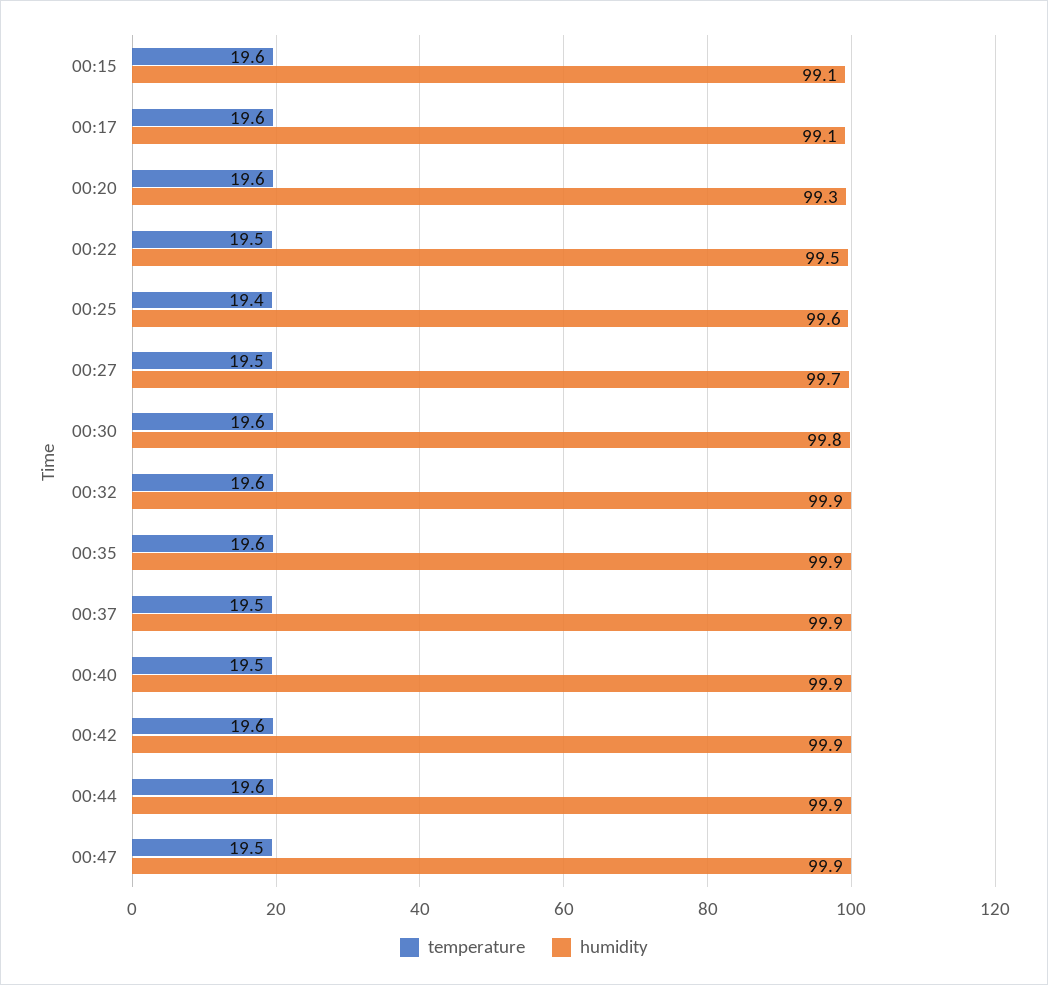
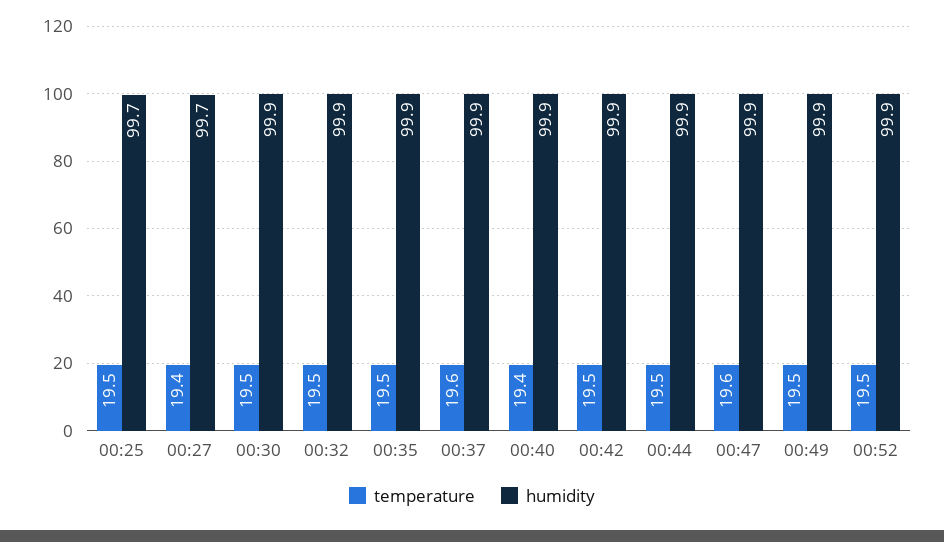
temperature, 00:15: 19.6 -> none
humidity, 00:15: 99.1 -> none
temperature, 00:17: 19.6 -> none
humidity, 00:17: 99.1 -> none
temperature, 00:20: 19.6 -> none
humidity, 00:20: 99.3 -> none
temperature, 00:22: 19.5 -> none
humidity, 00:22: 99.5 -> none
temperature, 00:25: 19.4 -> 19.5
humidity, 00:25: 99.6 -> 99.7
temperature, 00:27: 19.5 -> 19.4
temperature, 00:30: 19.6 -> 19.5
humidity, 00:30: 99.8 -> 99.9
temperature, 00:32: 19.6 -> 19.5
temperature, 00:35: 19.6 -> 19.5
temperature, 00:37: 19.5 -> 19.6
temperature, 00:40: 19.5 -> 19.4
temperature, 00:42: 19.6 -> 19.5
temperature, 00:44: 19.6 -> 19.5
temperature, 00:47: 19.5 -> 19.6
temperature, 00:49: none -> 19.5
humidity, 00:49: none -> 99.9
temperature, 00:52: none -> 19.5
humidity, 00:52: none -> 99.9

